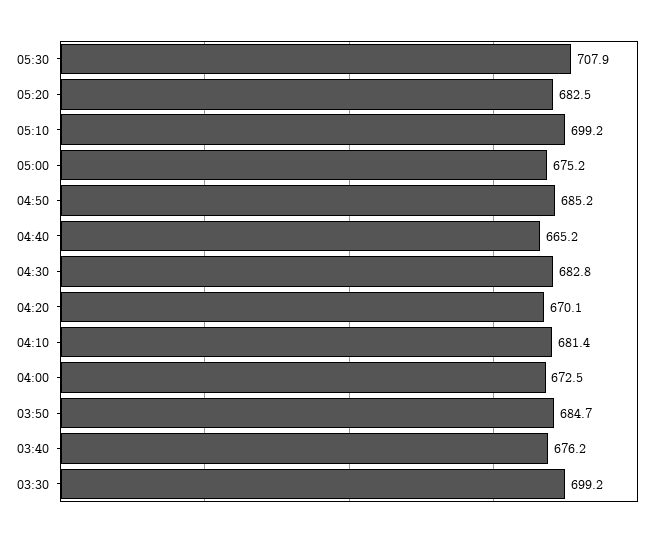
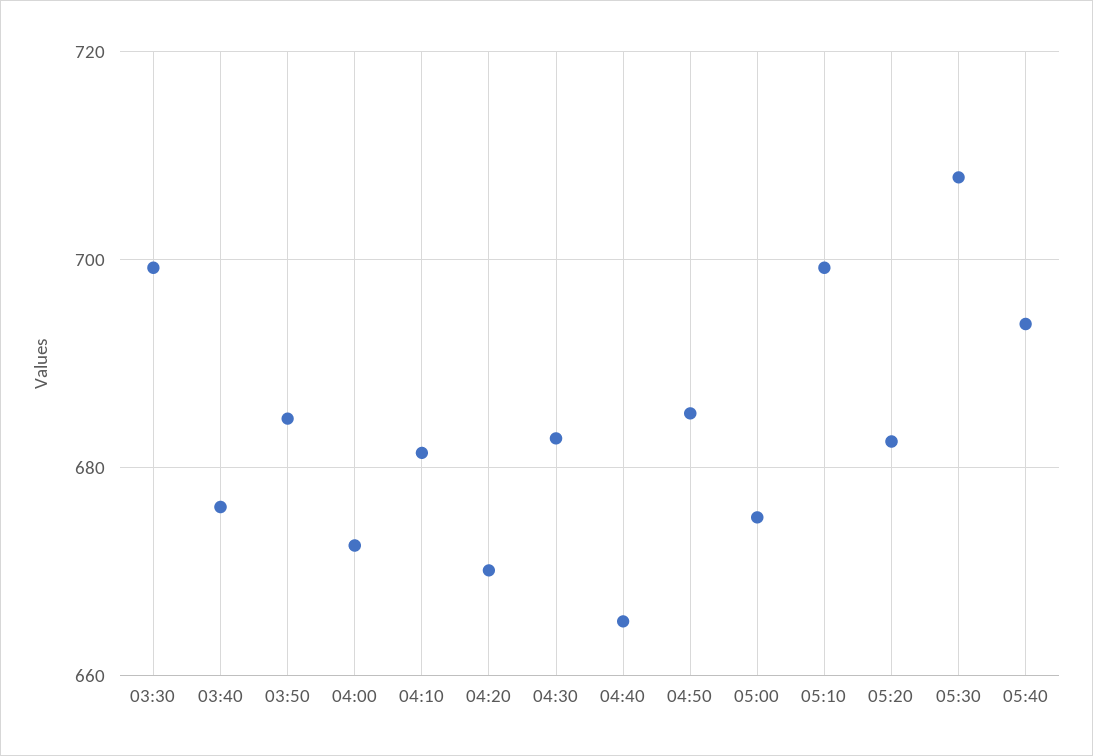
05:40: none -> 694

